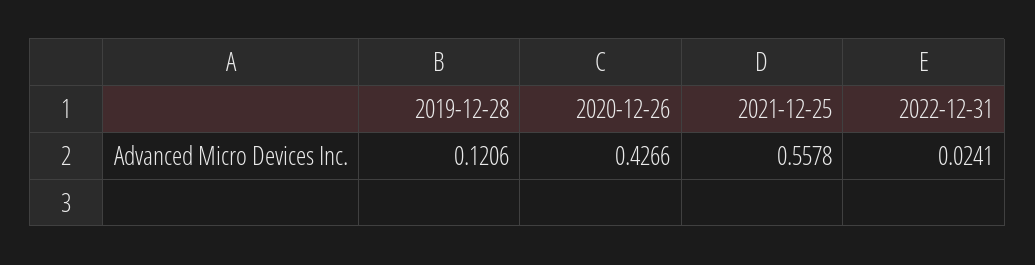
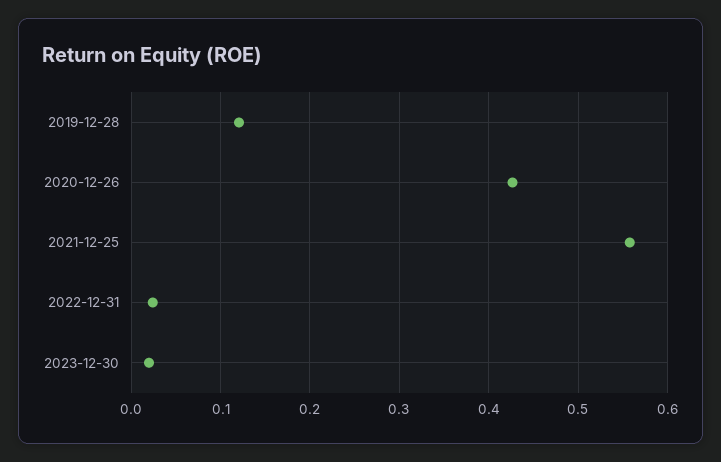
2023-12-30: none -> 0.02

